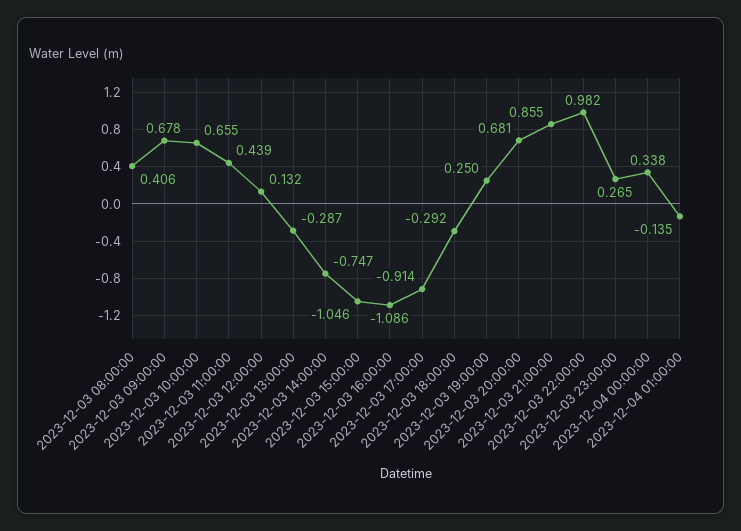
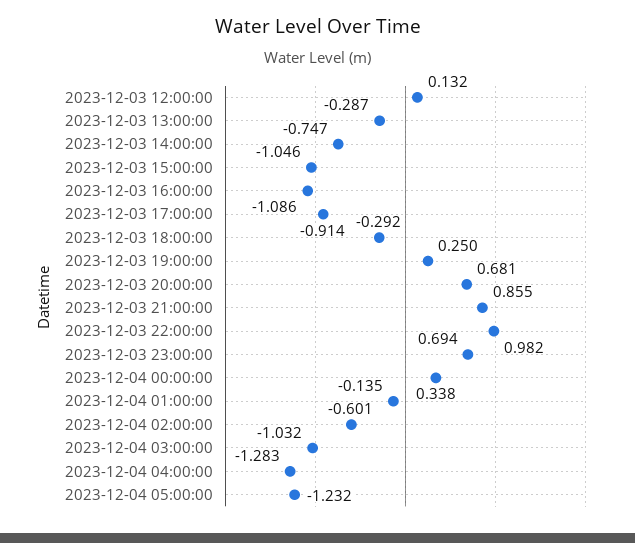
2023-12-03 08:00:00: 0.406 -> none
2023-12-03 09:00:00: 0.678 -> none
2023-12-03 10:00:00: 0.655 -> none
2023-12-03 11:00:00: 0.439 -> none
2023-12-03 23:00:00: 0.265 -> 0.694
2023-12-04 02:00:00: none -> -0.601
2023-12-04 03:00:00: none -> -1.032
2023-12-04 04:00:00: none -> -1.283
2023-12-04 05:00:00: none -> -1.232

